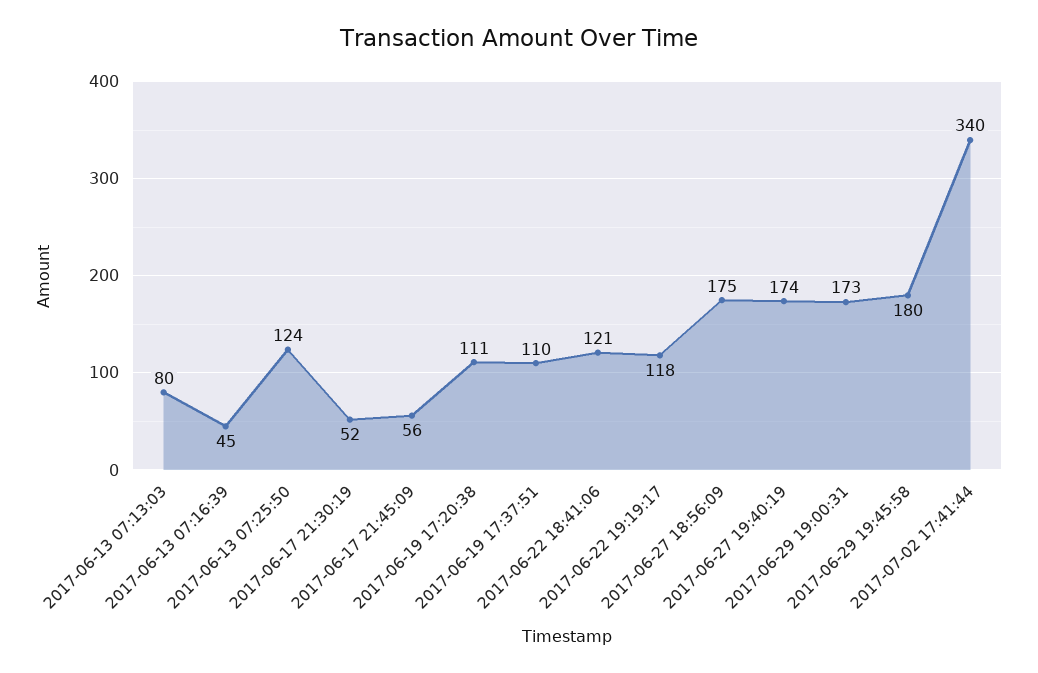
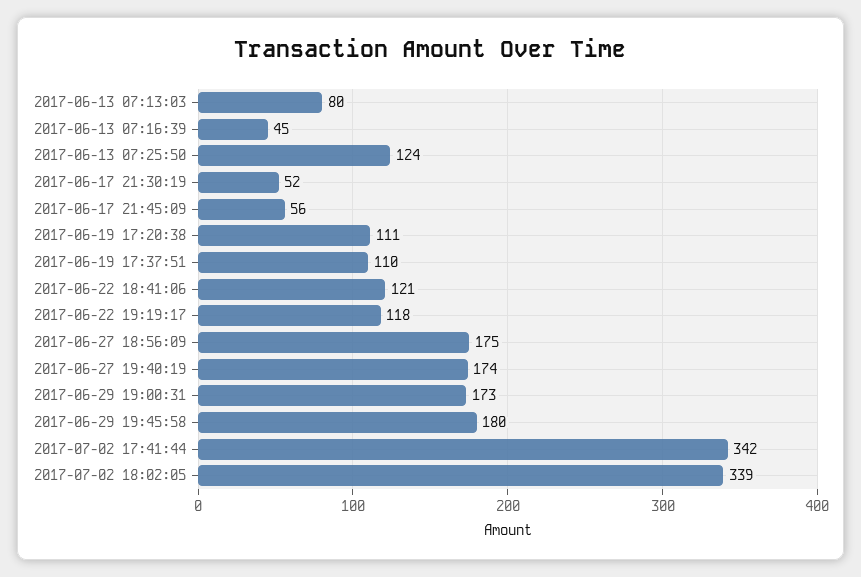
2017-07-02 17:41:44: 340 -> 342
2017-07-02 18:02:05: none -> 339

